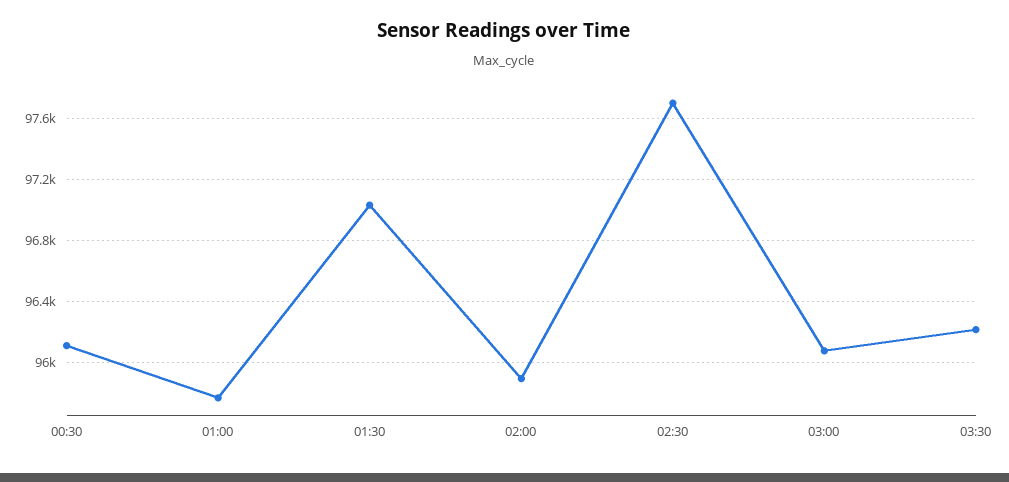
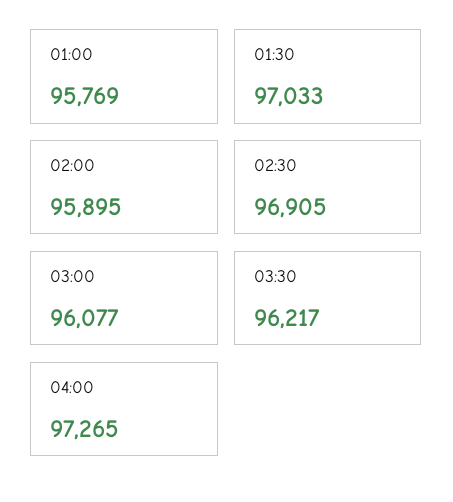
00:30: 96100 -> none
02:30: 97700 -> 96905
04:00: none -> 97265

